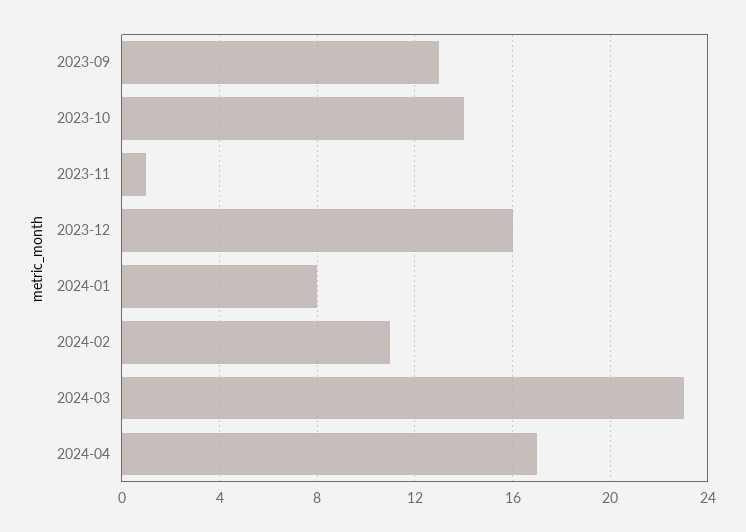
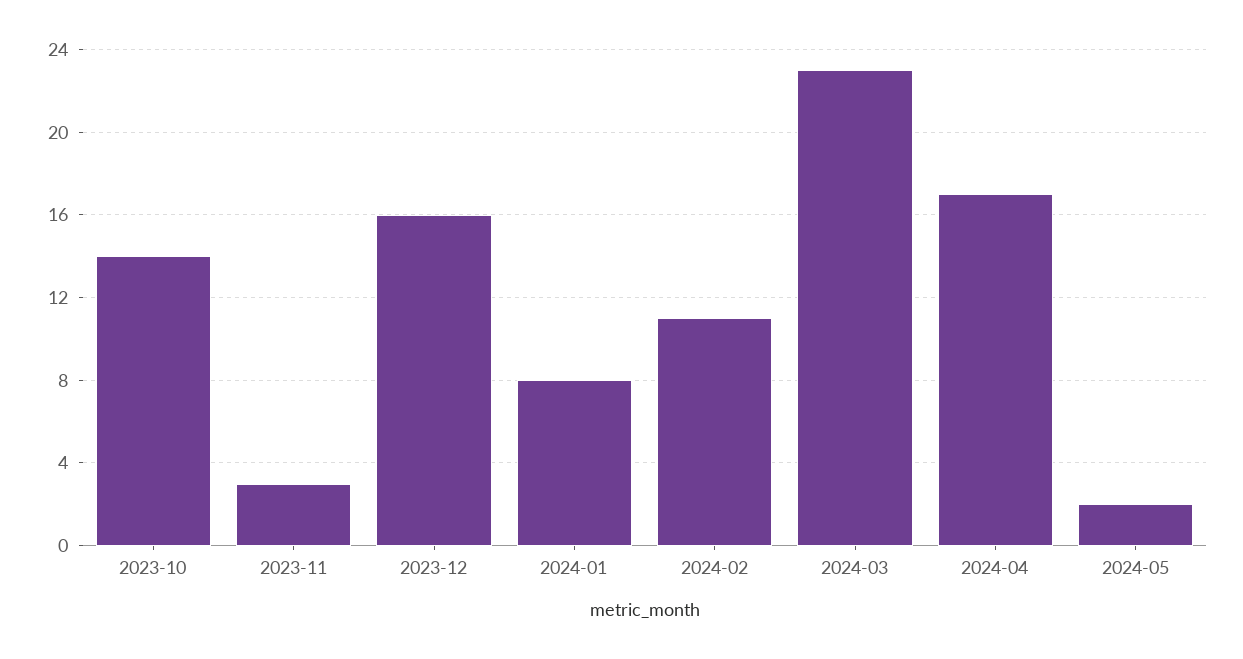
2023-09: 13 -> none
2023-11: 1 -> 3
2024-05: none -> 2

